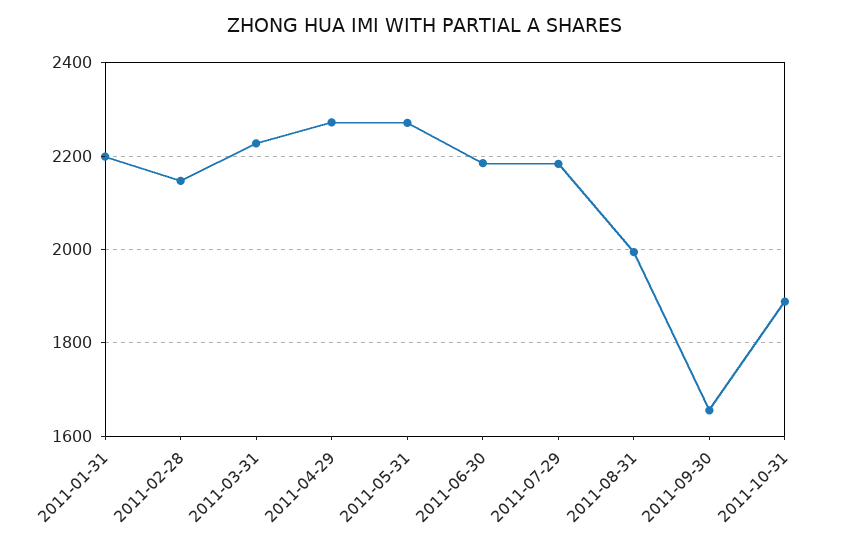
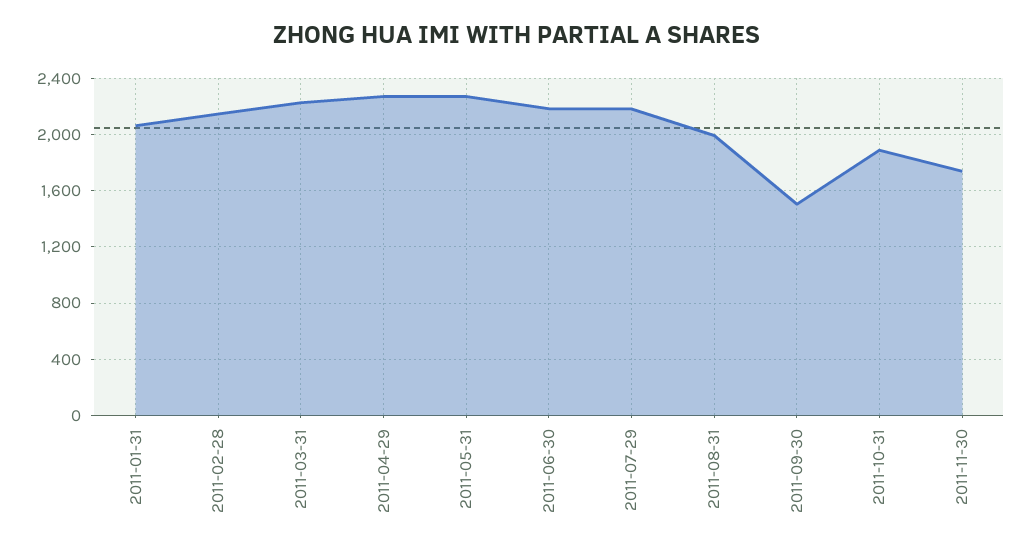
2011-01-31: 2200 -> 2050
2011-09-30: 1660 -> 1500
2011-11-30: none -> 1750

